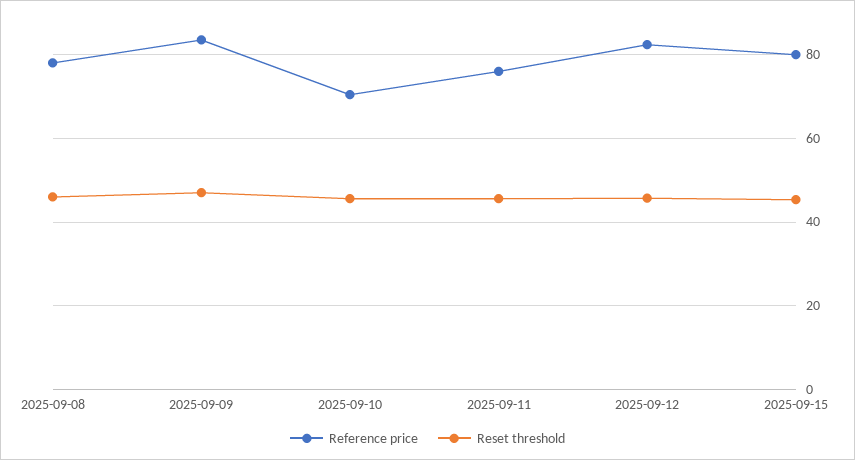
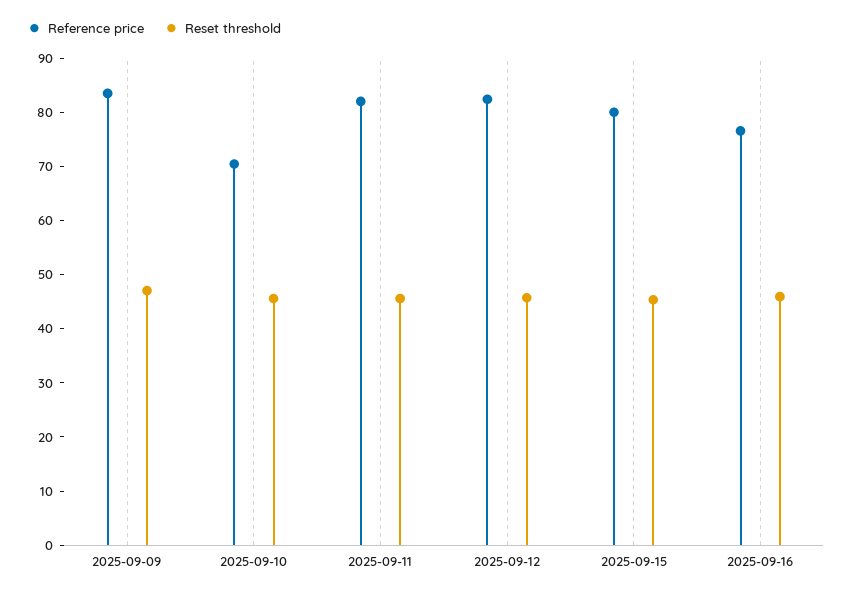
Reference price, 2025-09-08: 78 -> none
Reset threshold, 2025-09-08: 46 -> none
Reference price, 2025-09-11: 76 -> 82
Reference price, 2025-09-16: none -> 76
Reset threshold, 2025-09-16: none -> 46

